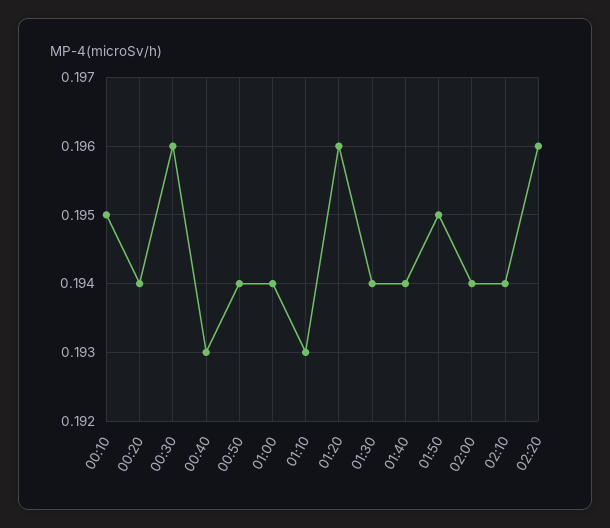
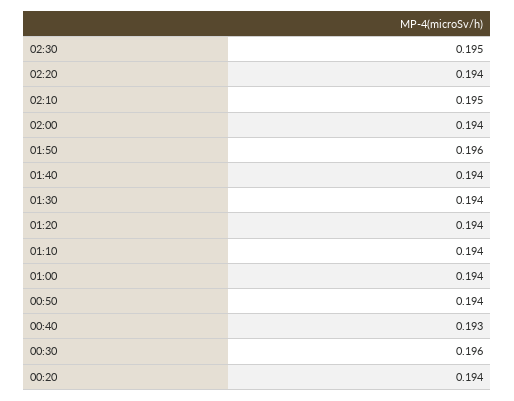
00:10: 0.195 -> none
01:10: 0.193 -> 0.194
01:20: 0.196 -> 0.194
01:50: 0.195 -> 0.196
02:10: 0.194 -> 0.195
02:20: 0.196 -> 0.194
02:30: none -> 0.195

